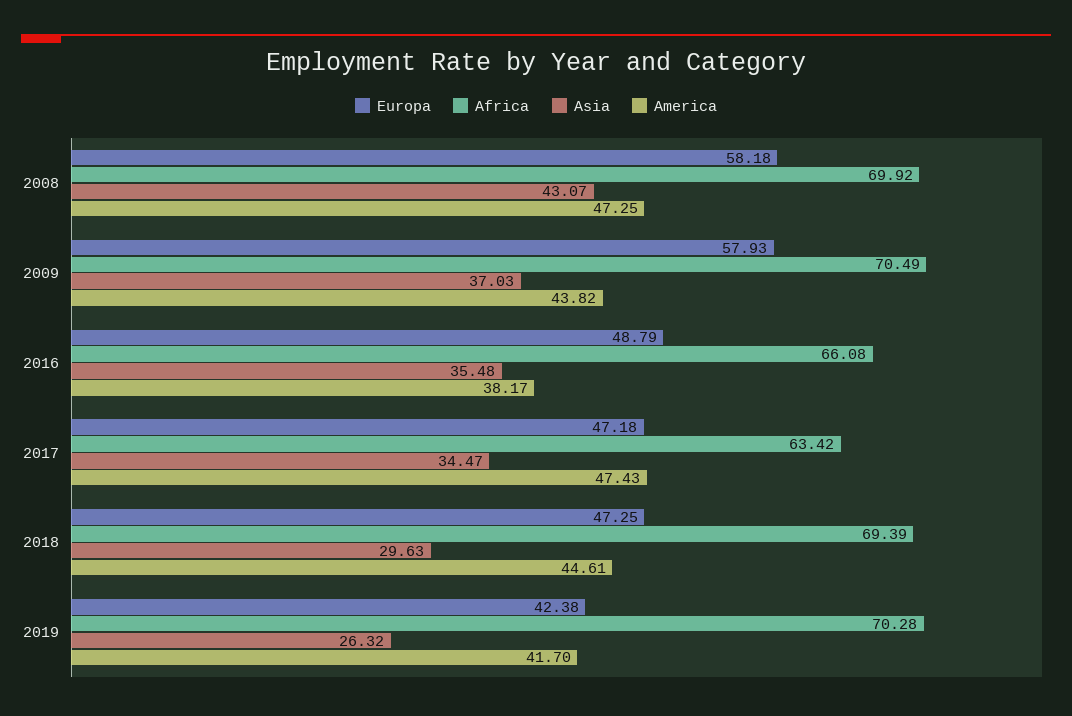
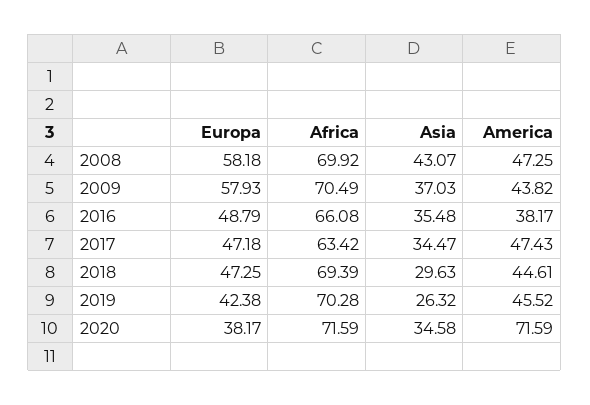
America, 2019: 41.7 -> 45.52
Europa, 2020: none -> 38.17
Africa, 2020: none -> 71.59
Asia, 2020: none -> 34.58
America, 2020: none -> 71.59

